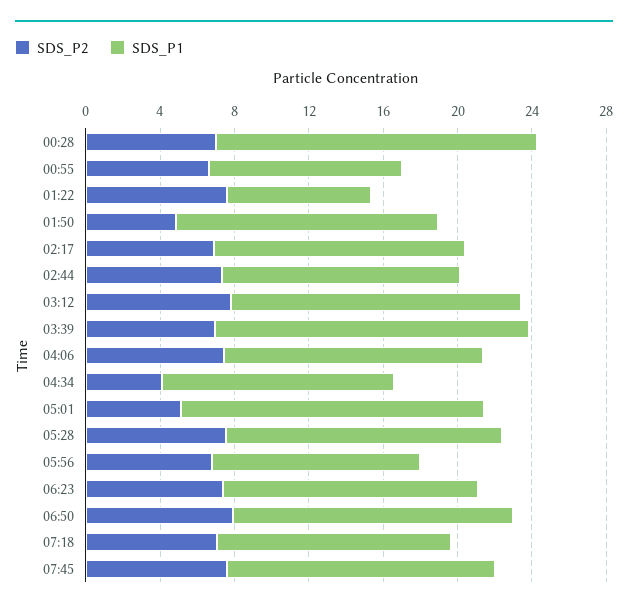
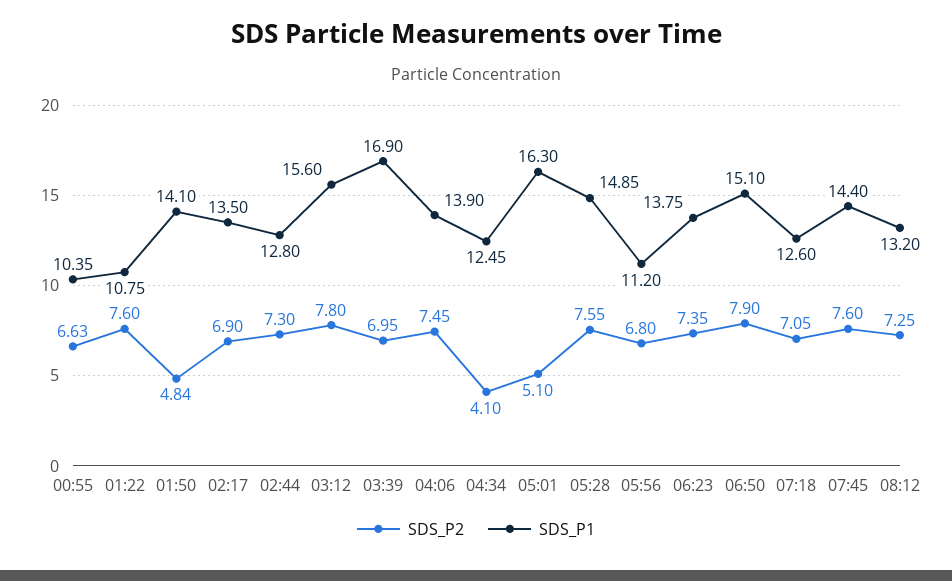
SDS_P2, 00:28: 7 -> none
SDS_P1, 00:28: 17 -> none
SDS_P1, 01:22: 8 -> 10.75
SDS_P2, 08:12: none -> 7.25
SDS_P1, 08:12: none -> 13.2

